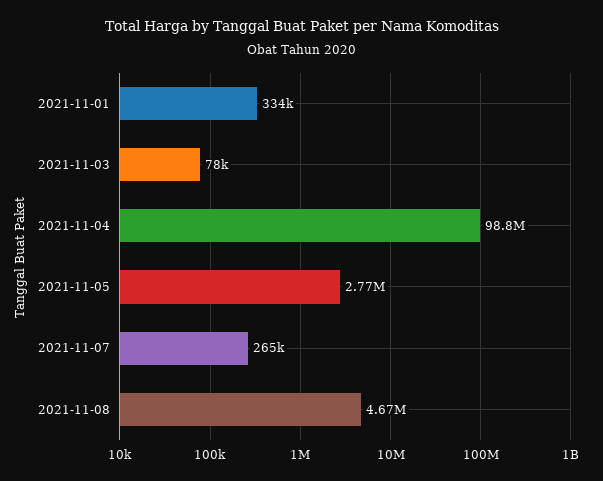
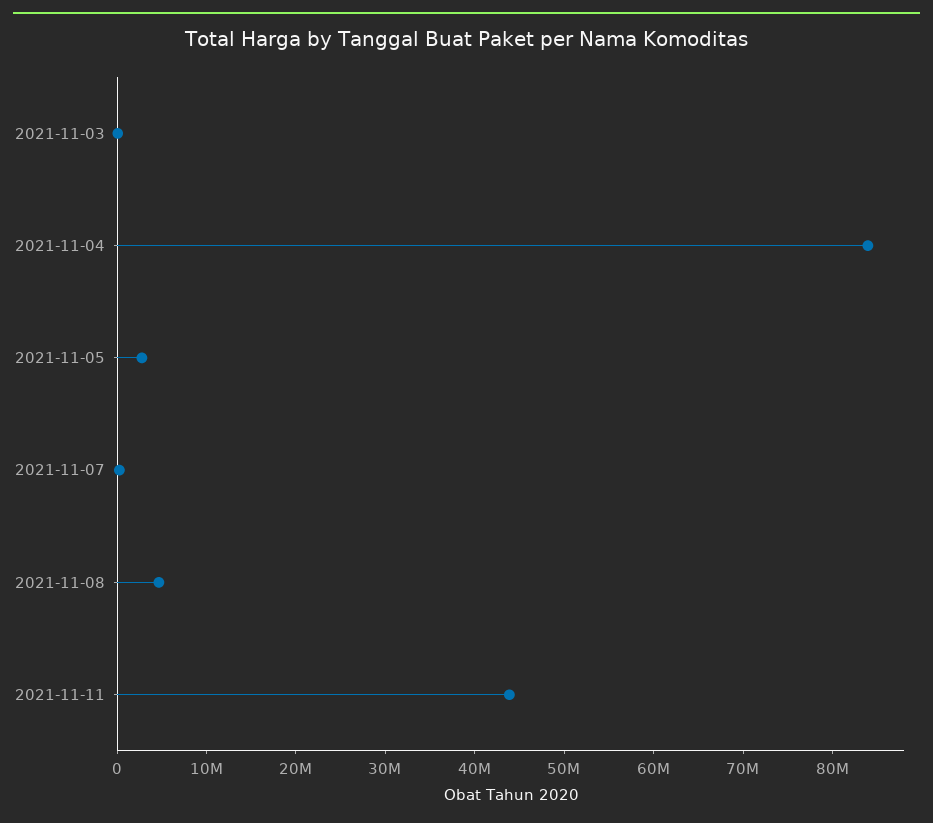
2021-11-01: 334000 -> none
2021-11-04: 98800000 -> 84000000
2021-11-11: none -> 44000000

